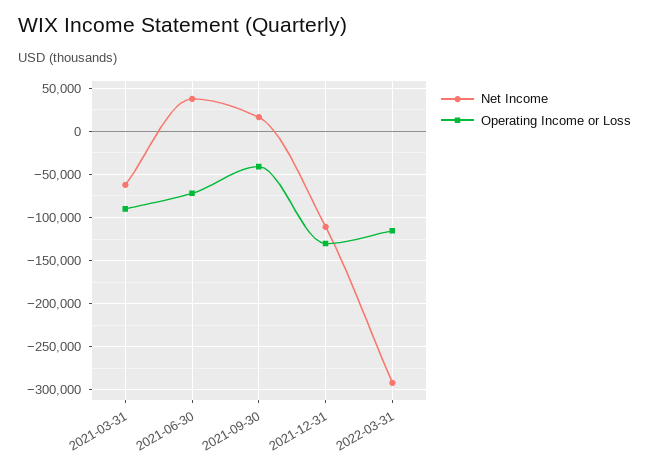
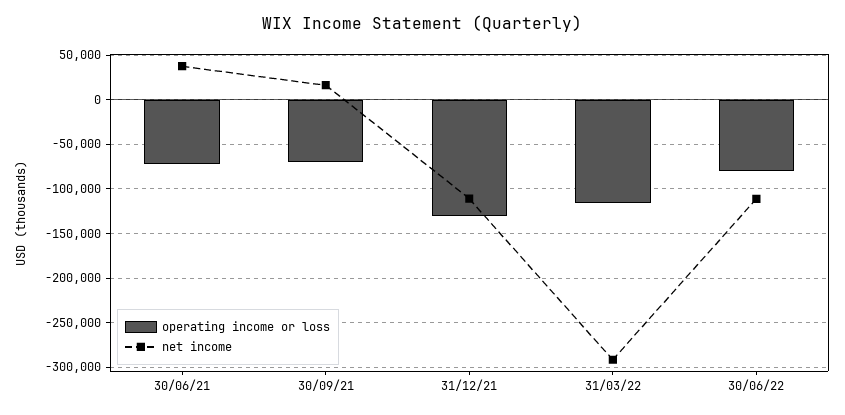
Net Income, 2021-03-31: -60000 -> none
Operating Income or Loss, 2021-03-31: -90000 -> none
Operating Income or Loss, 2021-09-30: -40000 -> -70000
Operating Income or Loss, 30/06/22: none -> -80000
Net Income, 30/06/22: none -> -110000

